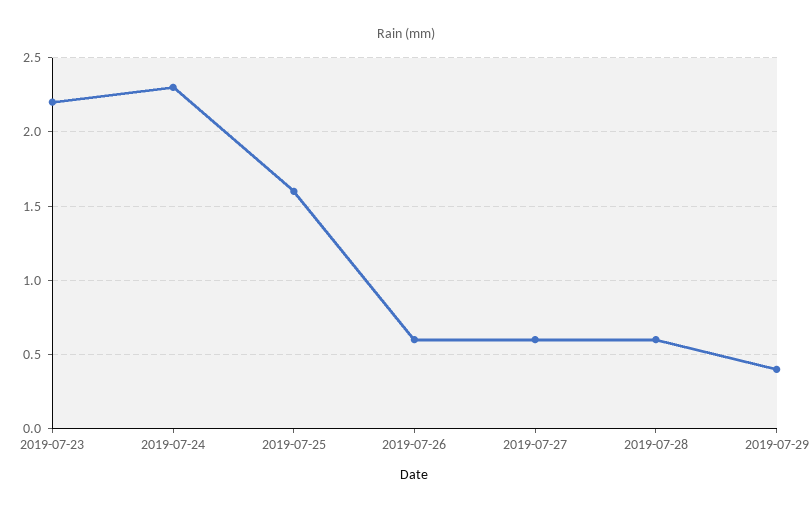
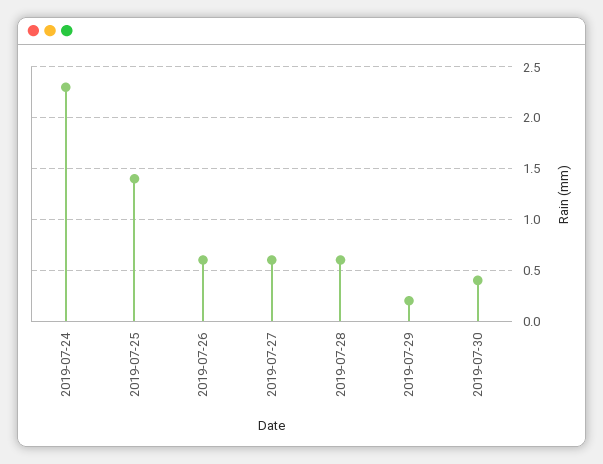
2019-07-23: 2.2 -> none
2019-07-25: 1.6 -> 1.4
2019-07-29: 0.4 -> 0.2
2019-07-30: none -> 0.4

